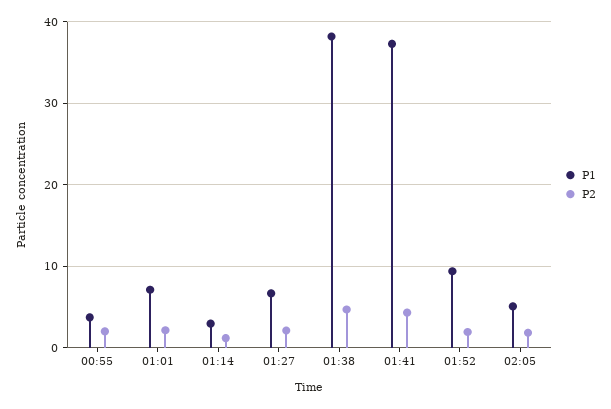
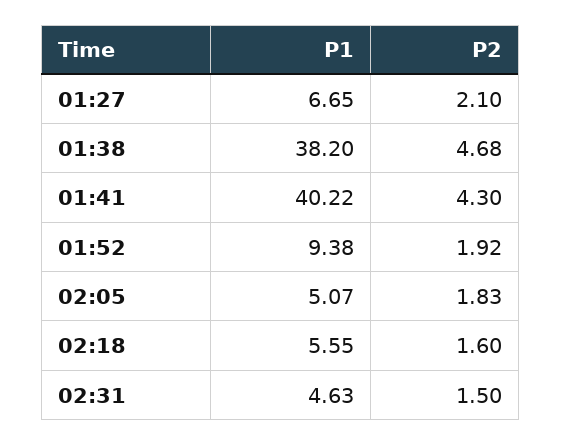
P1, 00:55: 4 -> none
P2, 00:55: 2 -> none
P1, 01:01: 7 -> none
P2, 01:01: 2 -> none
P1, 01:14: 3 -> none
P2, 01:14: 1 -> none
P1, 01:41: 37 -> 40.22
P1, 02:18: none -> 5.55
P2, 02:18: none -> 1.6
P1, 02:31: none -> 4.63
P2, 02:31: none -> 1.5

